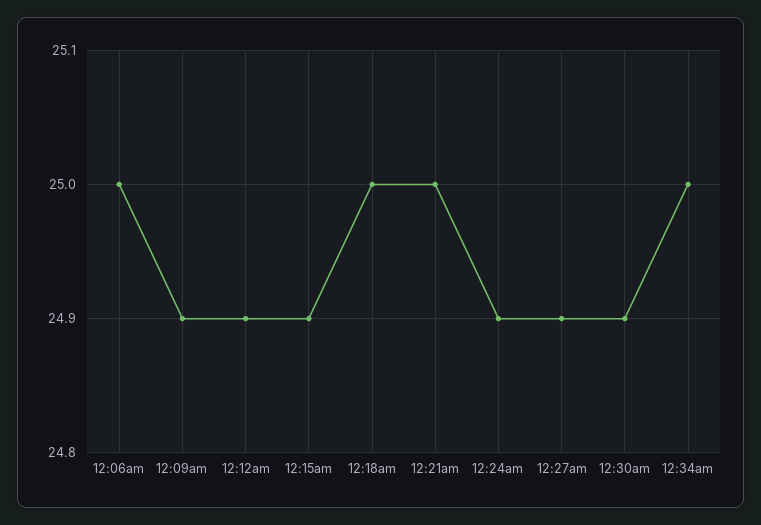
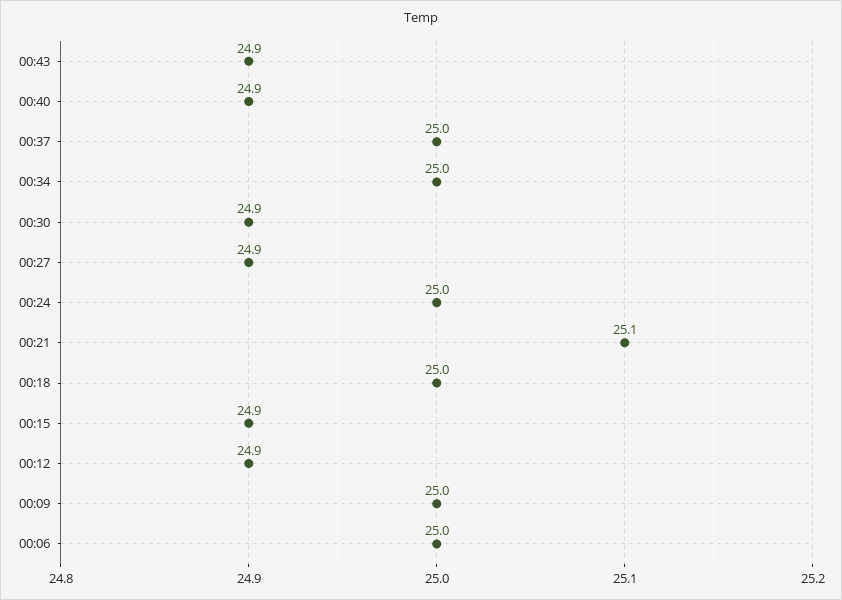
12:09am: 24.9 -> 25
12:21am: 25 -> 25.1
12:24am: 24.9 -> 25
00:43: none -> 24.9
00:40: none -> 24.9
00:37: none -> 25

